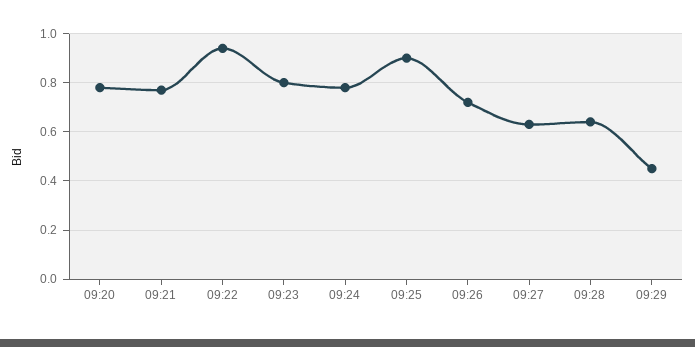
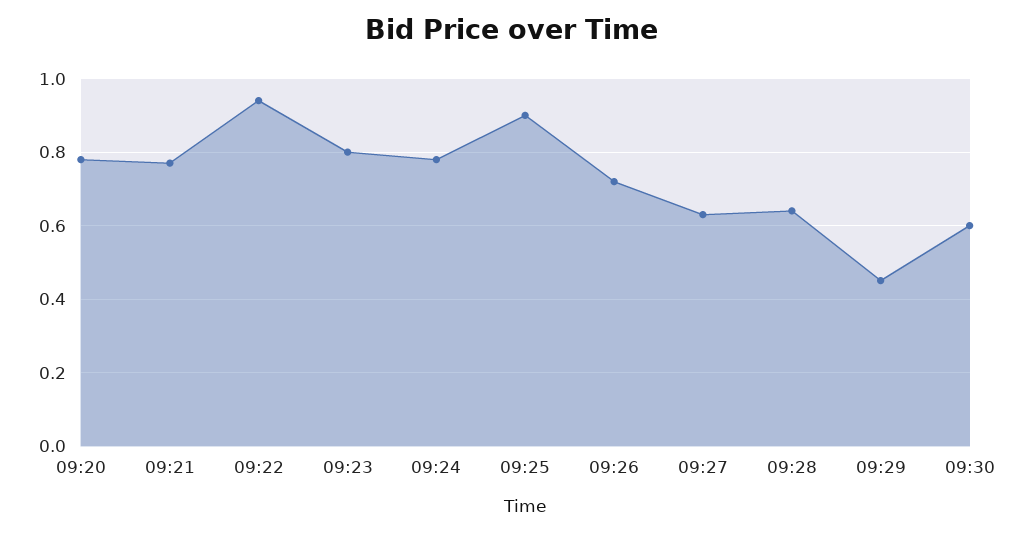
09:30: none -> 0.6

